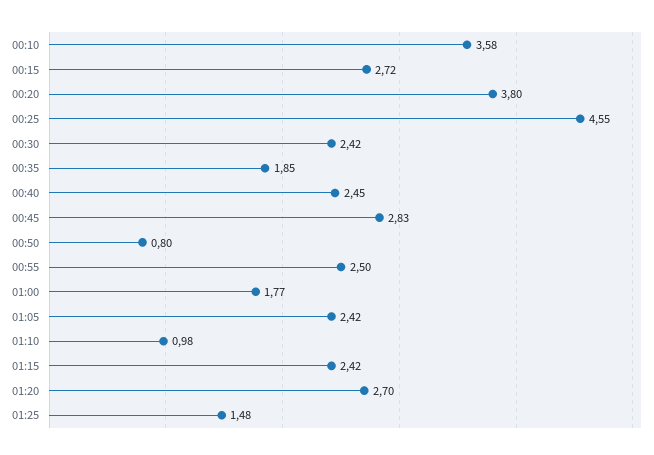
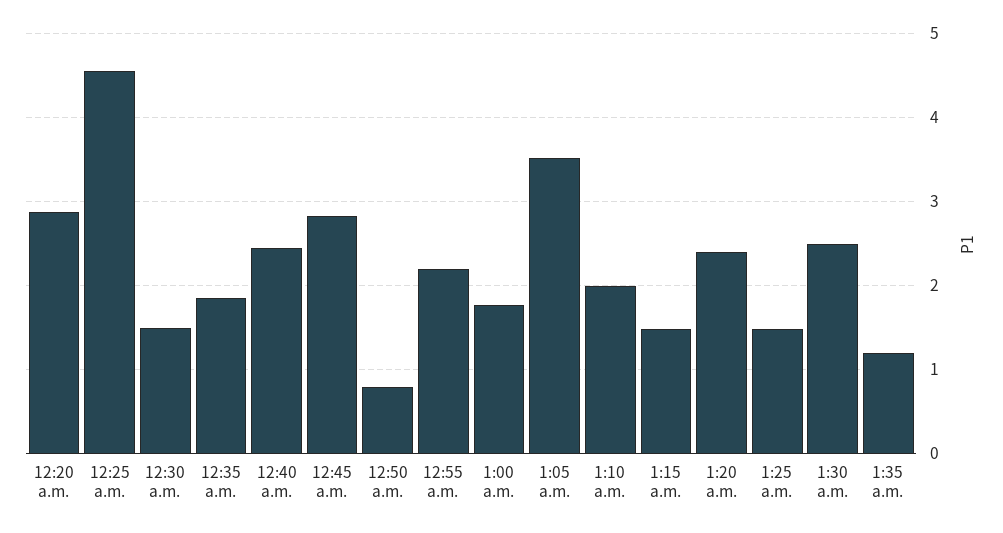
00:10: 3.58 -> none
00:15: 2.72 -> none
00:20: 3.8 -> 2.9
00:30: 2.42 -> 1.5
00:55: 2.5 -> 2.2
01:05: 2.42 -> 3.5
01:10: 0.98 -> 2
01:15: 2.42 -> 1.5
01:20: 2.7 -> 2.4
1:30 a.m.: none -> 2.5
1:35 a.m.: none -> 1.2

